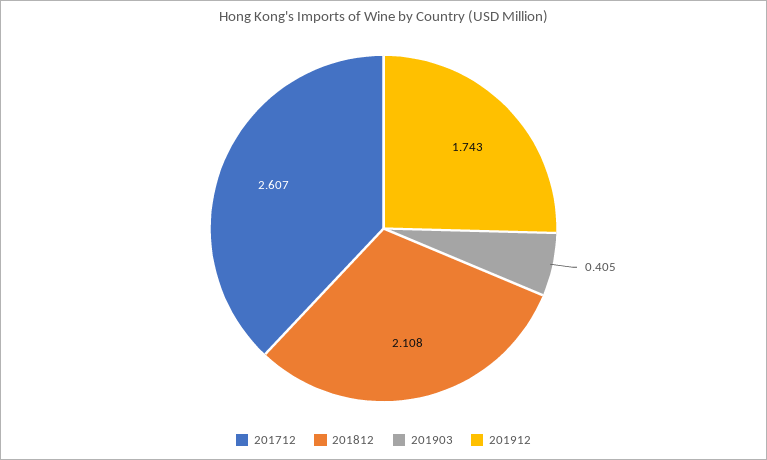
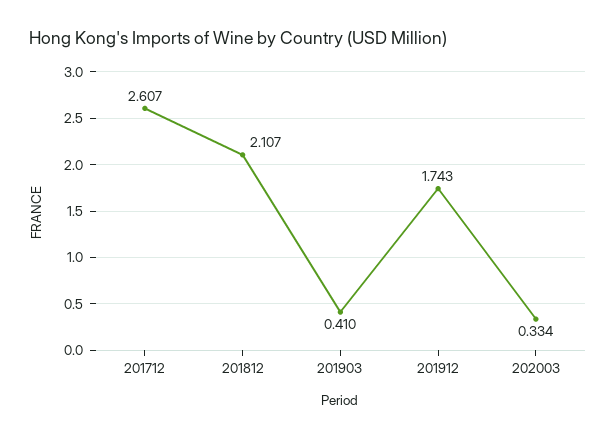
201812: 2.108 -> 2.107
201903: 0.405 -> 0.41
202003: none -> 0.334

